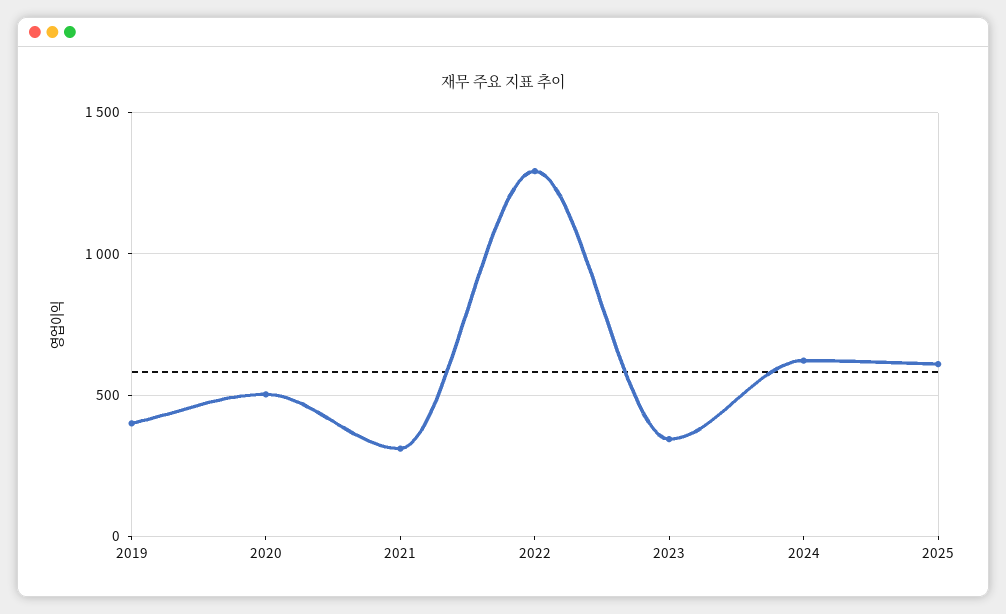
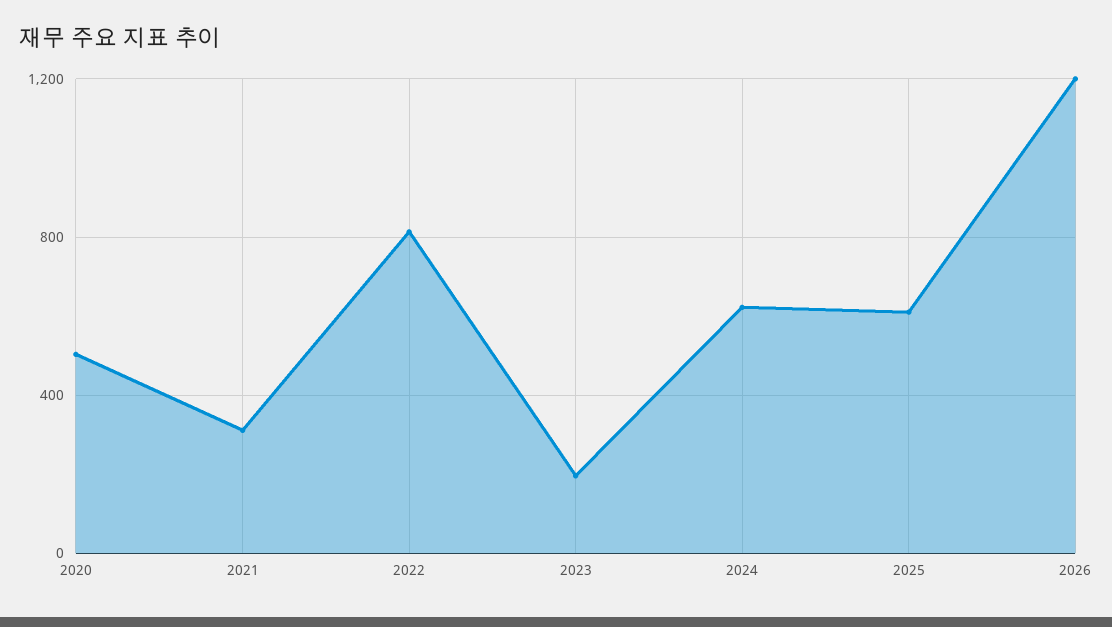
2019: 400 -> none
2022: 1300 -> 800
2023: 350 -> 200
2026: none -> 1200

